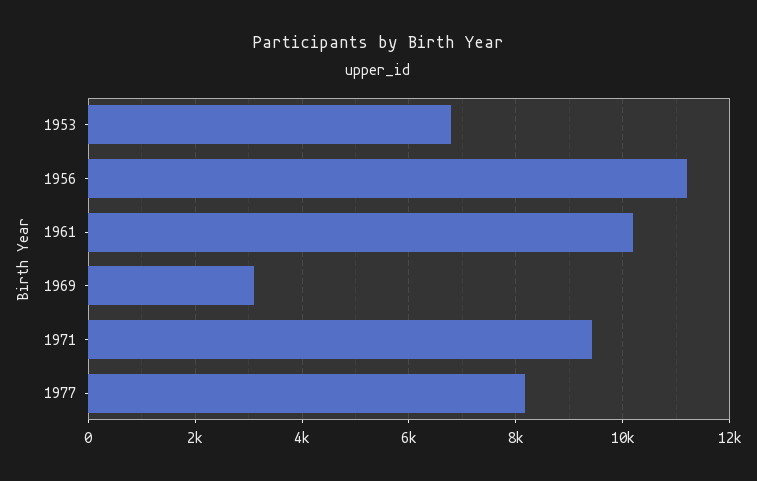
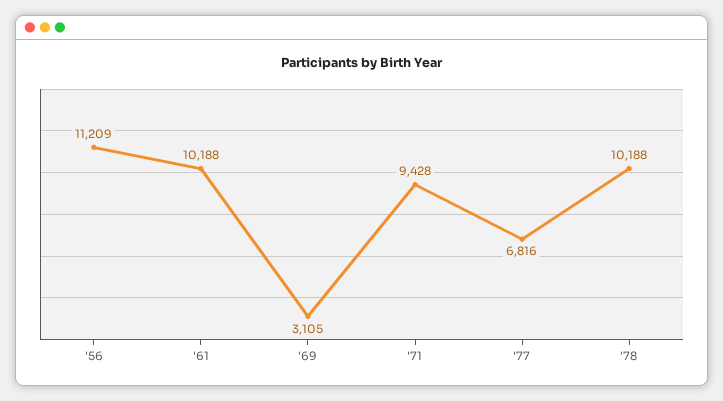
1953: 6800 -> none
1977: 8200 -> 6816
'78: none -> 10188

